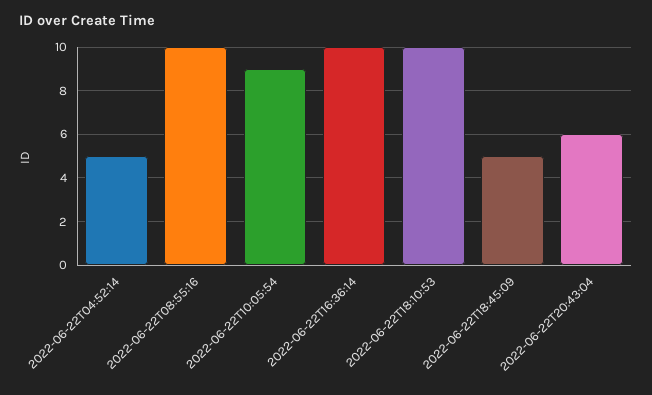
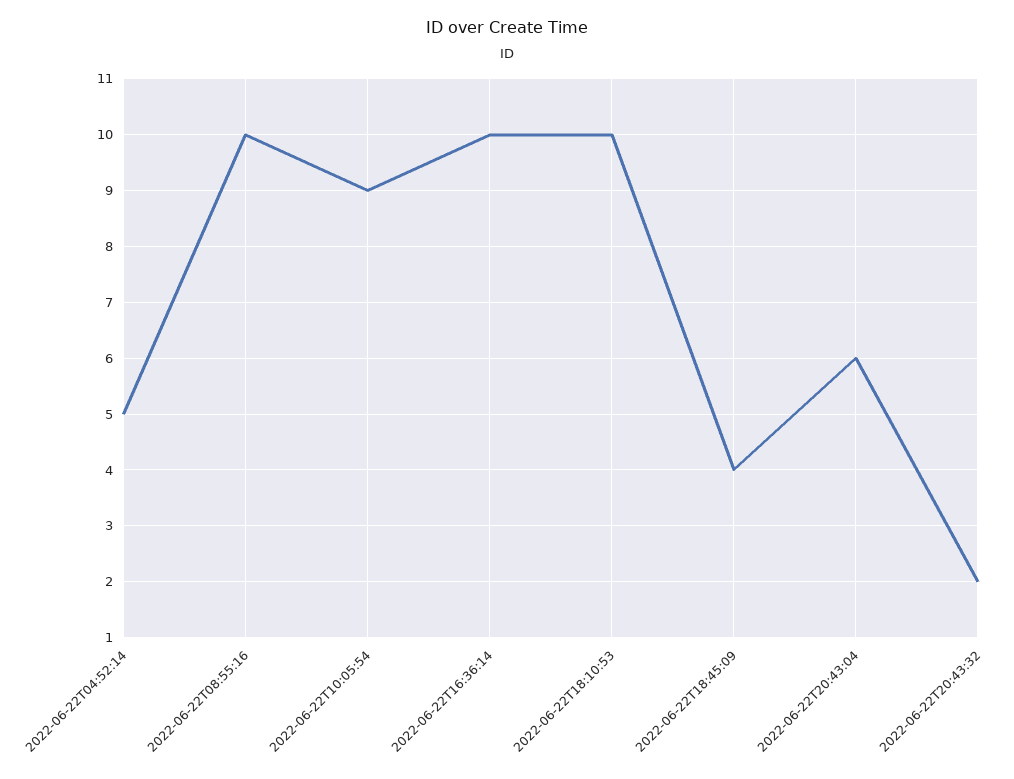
2022-06-22T18:45:09: 5 -> 4
2022-06-22T20:43:32: none -> 2

